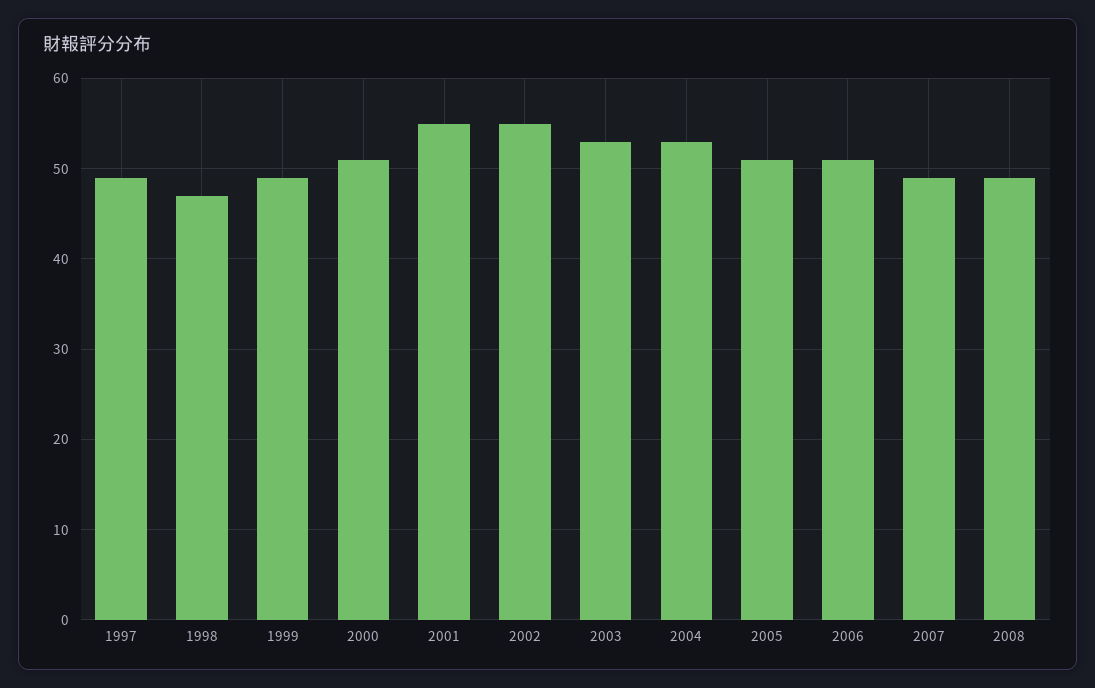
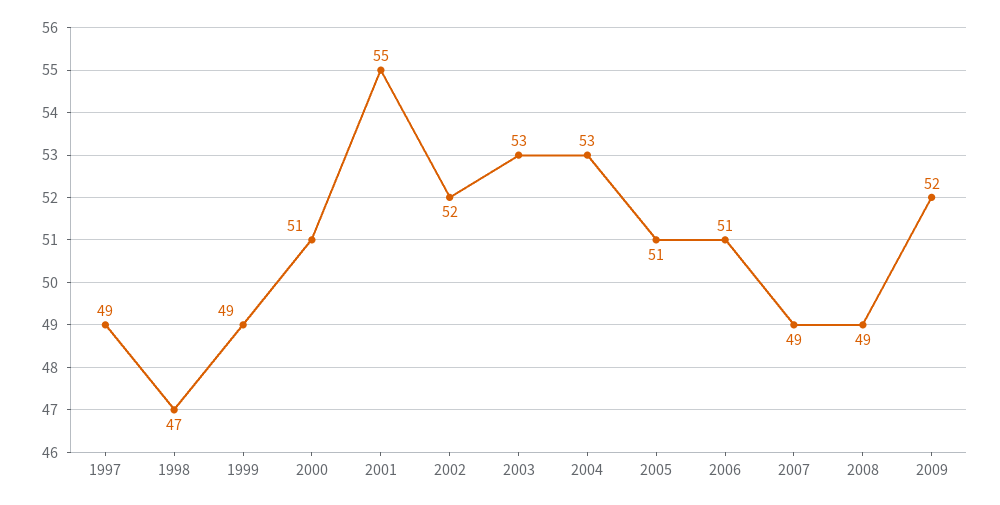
2002: 55 -> 52
2009: none -> 52

